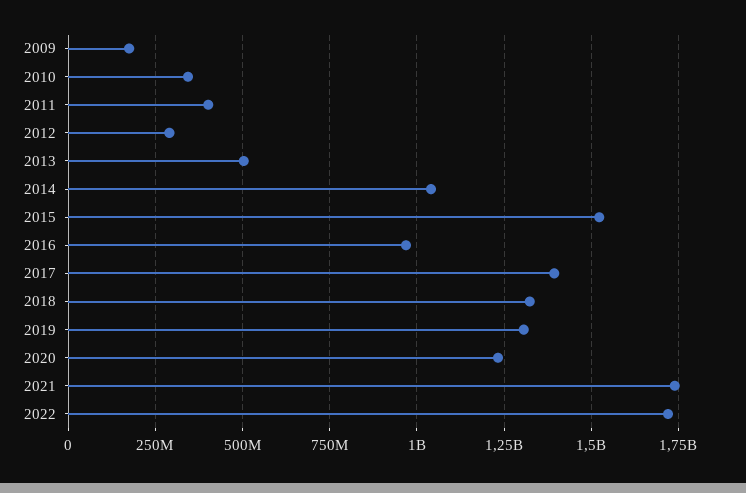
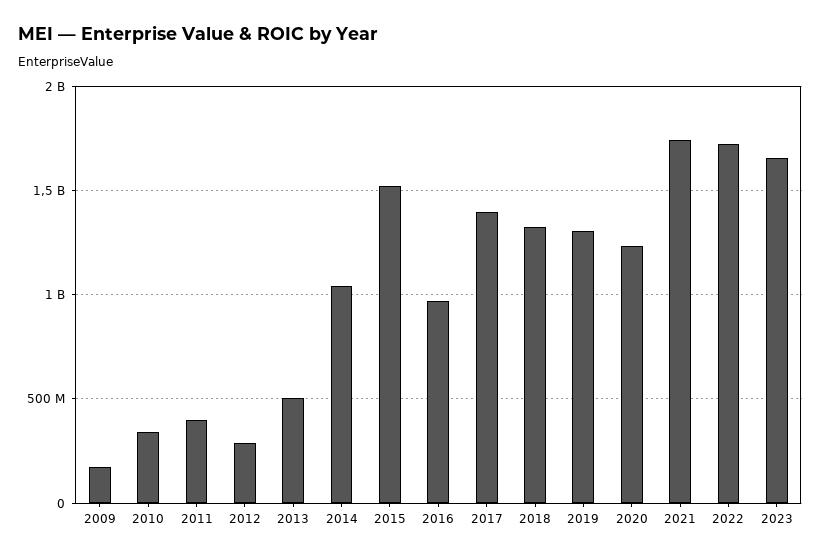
2023: none -> 1650000000

